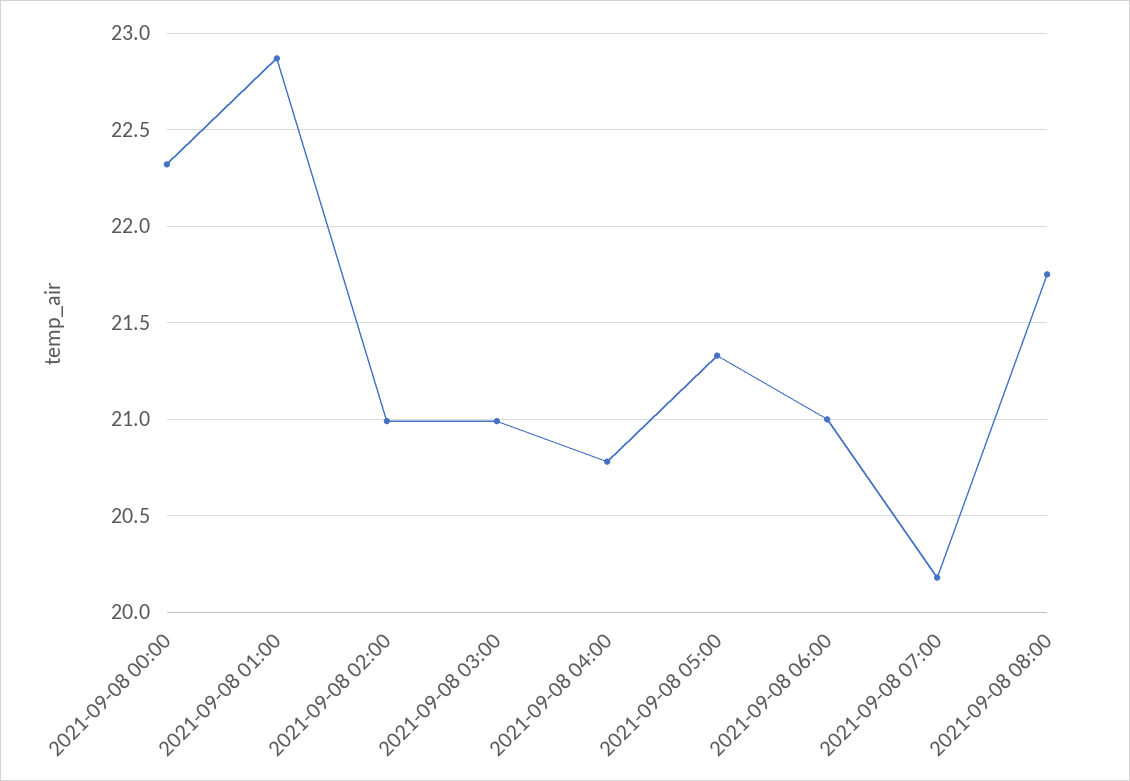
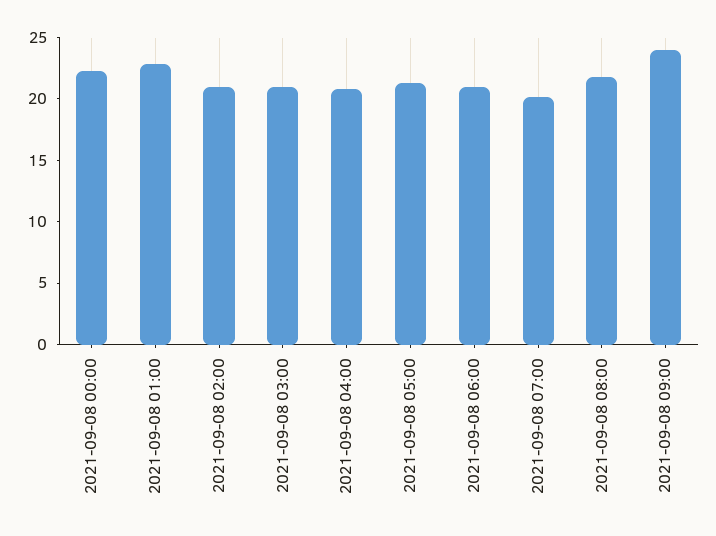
2021-09-08 09:00: none -> 24

